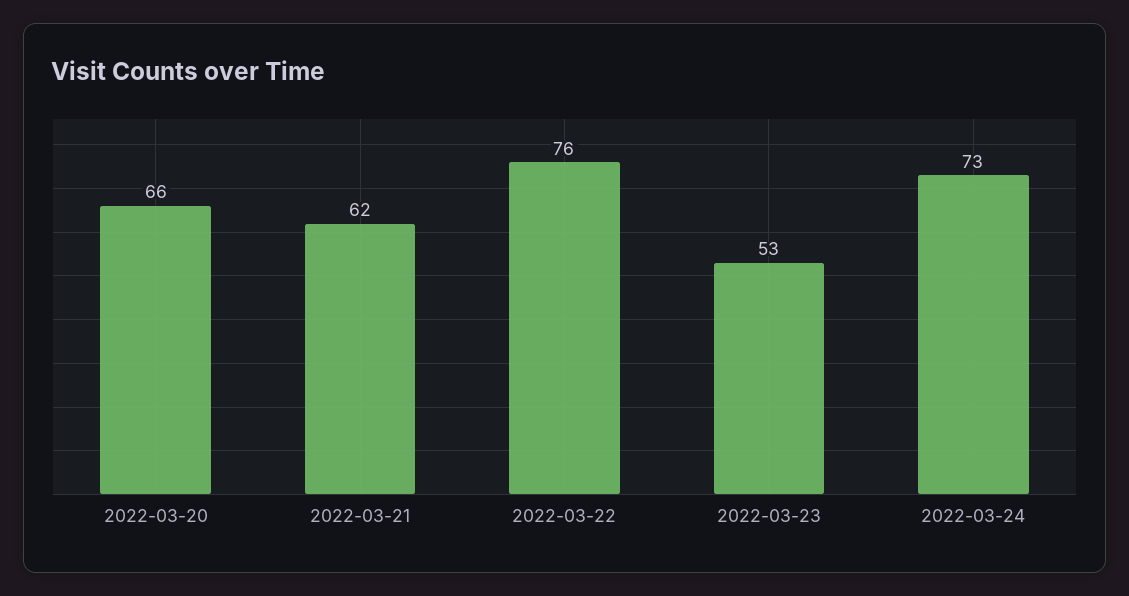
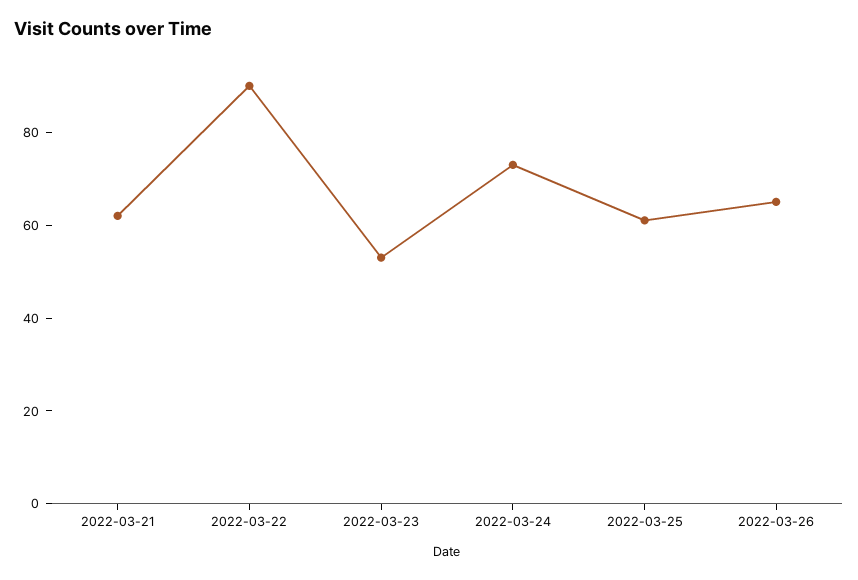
2022-03-20: 66 -> none
2022-03-22: 76 -> 90
2022-03-25: none -> 60
2022-03-26: none -> 65

